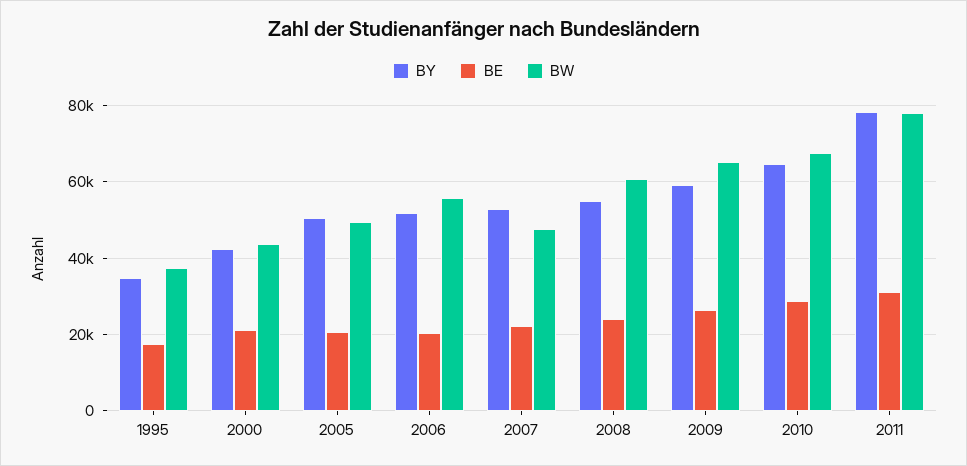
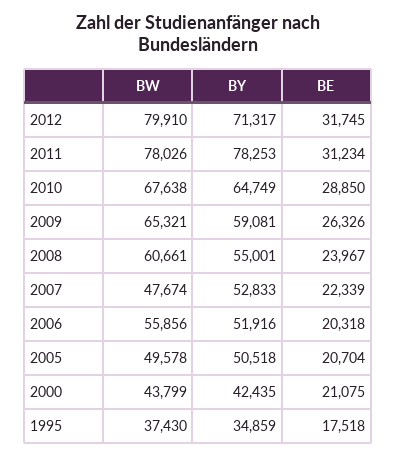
BW, 2012: none -> 79910
BY, 2012: none -> 71317
BE, 2012: none -> 31745

